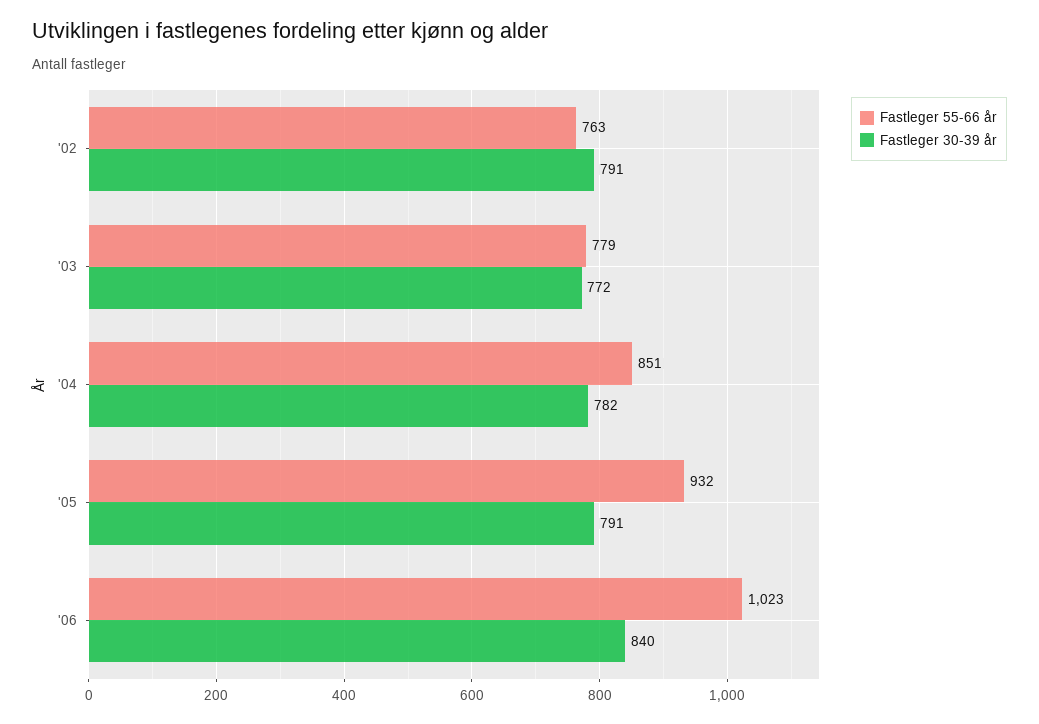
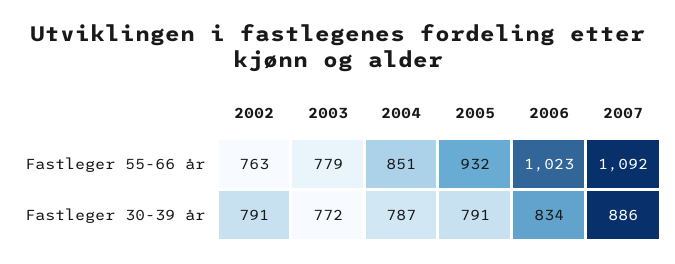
Fastleger 30-39 år, '04: 782 -> 787
Fastleger 30-39 år, '06: 840 -> 834
Fastleger 55-66 år, 2007: none -> 1092
Fastleger 30-39 år, 2007: none -> 886

